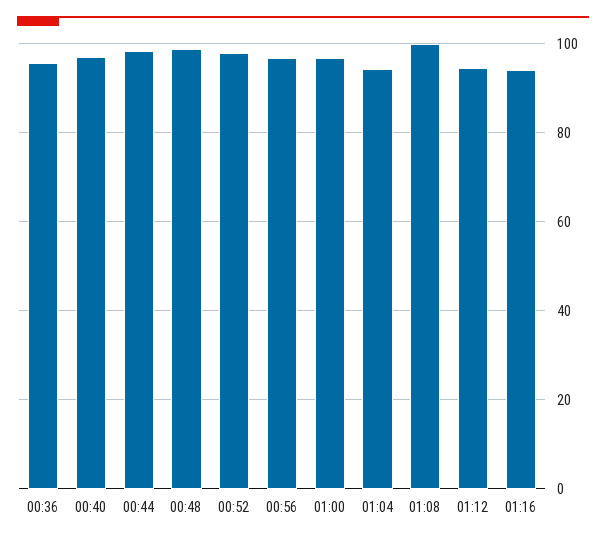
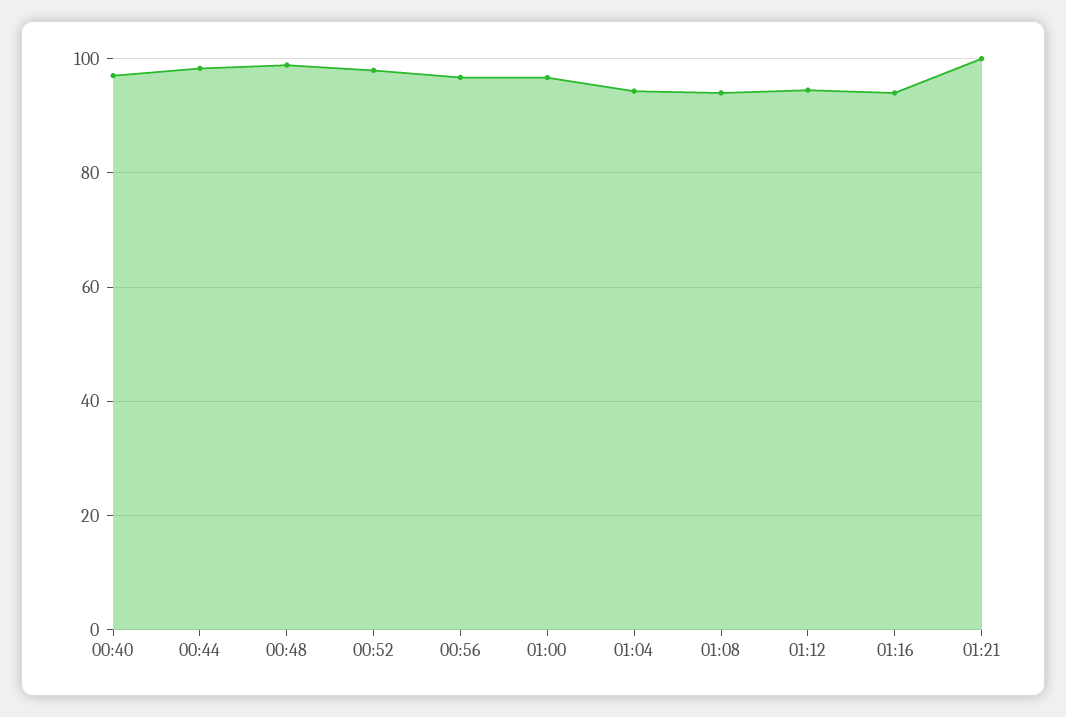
00:36: 96 -> none
01:08: 100 -> 94
01:21: none -> 100

